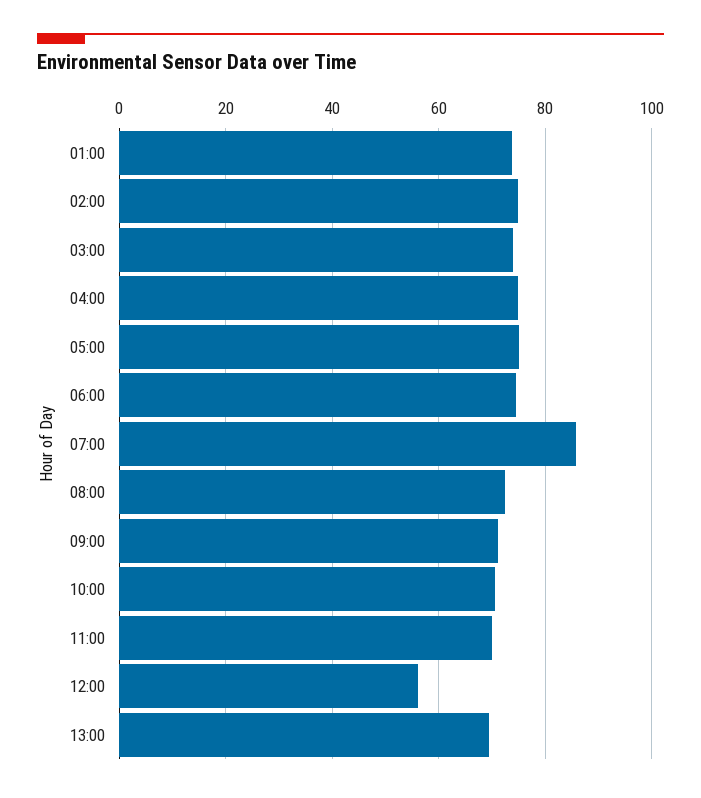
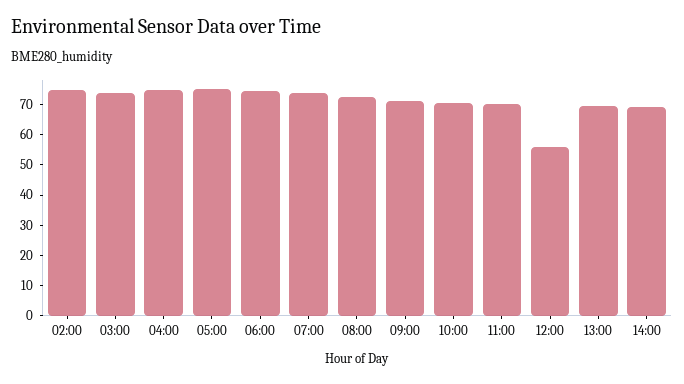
01:00: 74 -> none
07:00: 86 -> 75
14:00: none -> 70

